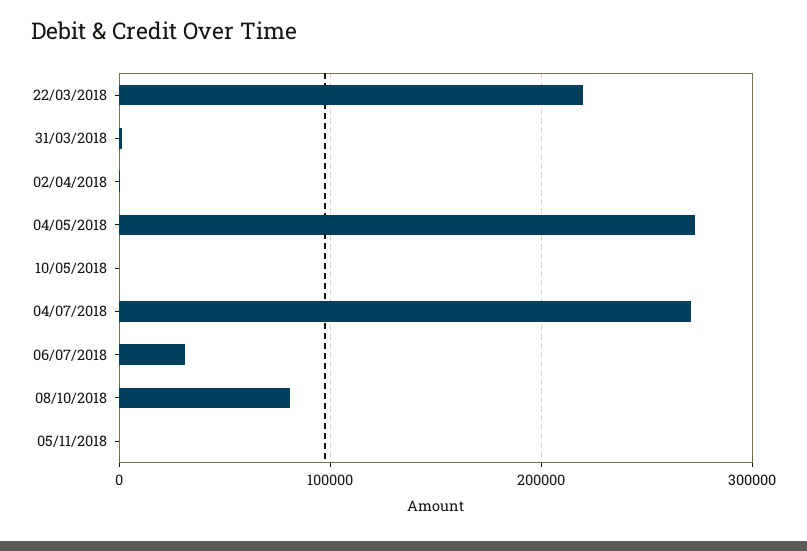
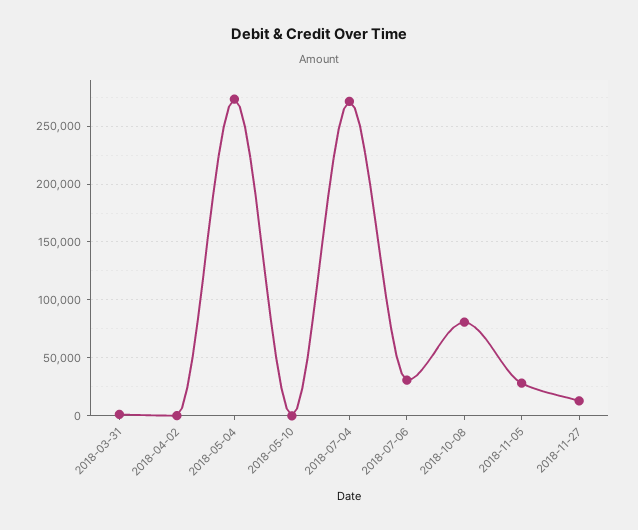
22/03/2018: 220000 -> none
05/11/2018: 0 -> 30000
2018-11-27: none -> 10000

